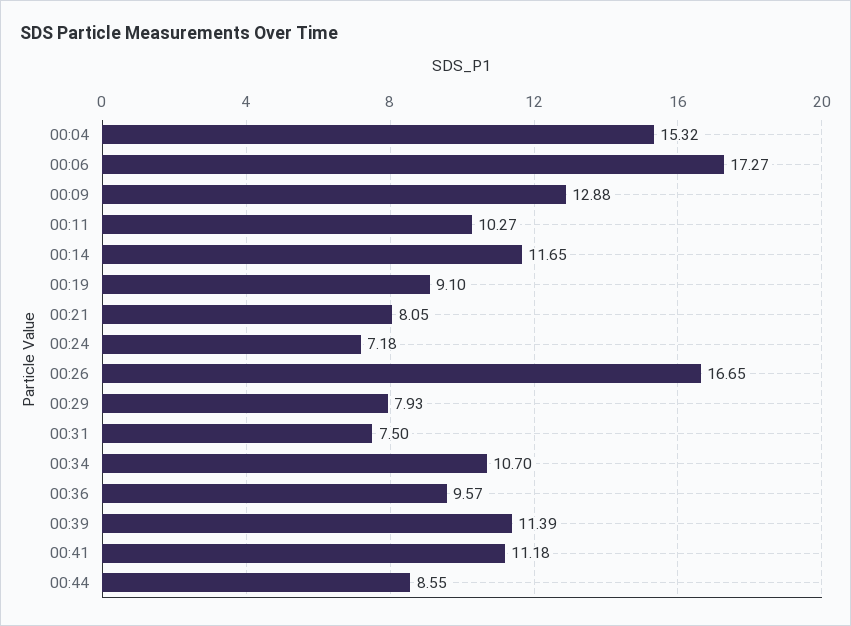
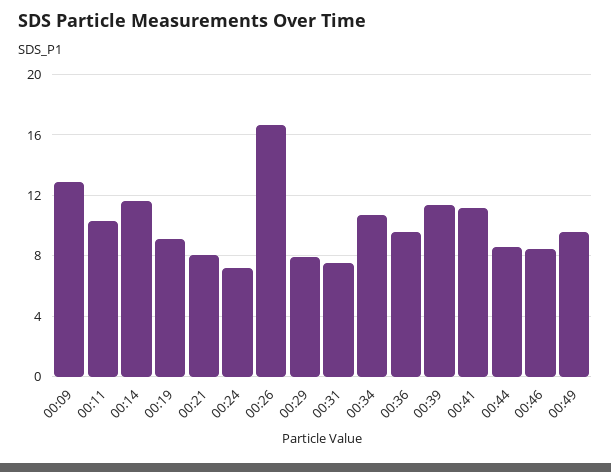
00:04: 15.32 -> none
00:06: 17.27 -> none
00:46: none -> 8.5
00:49: none -> 9.5

